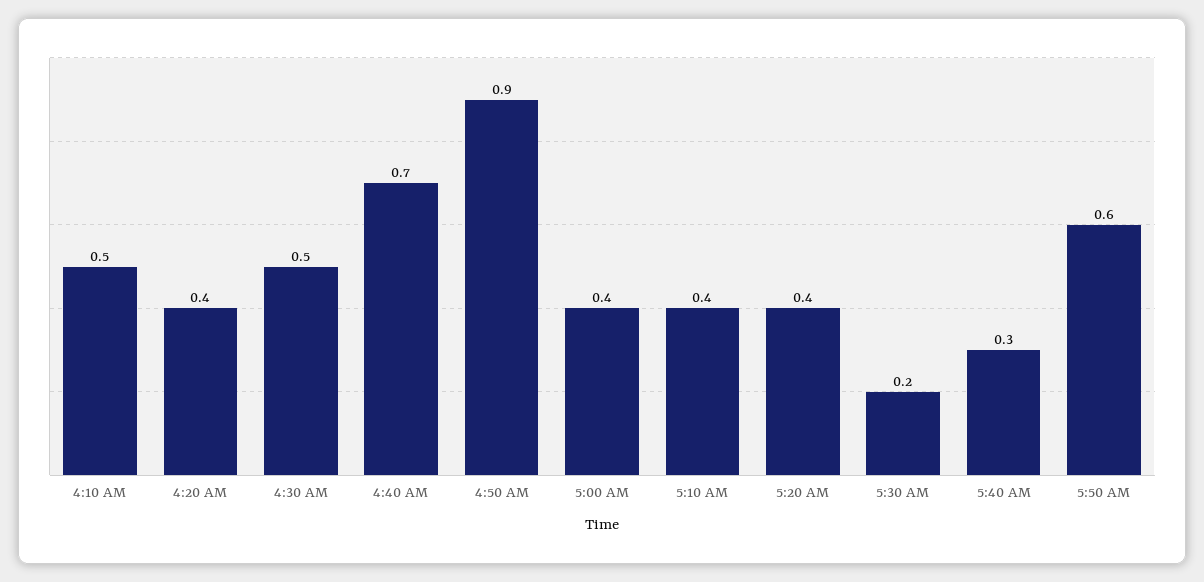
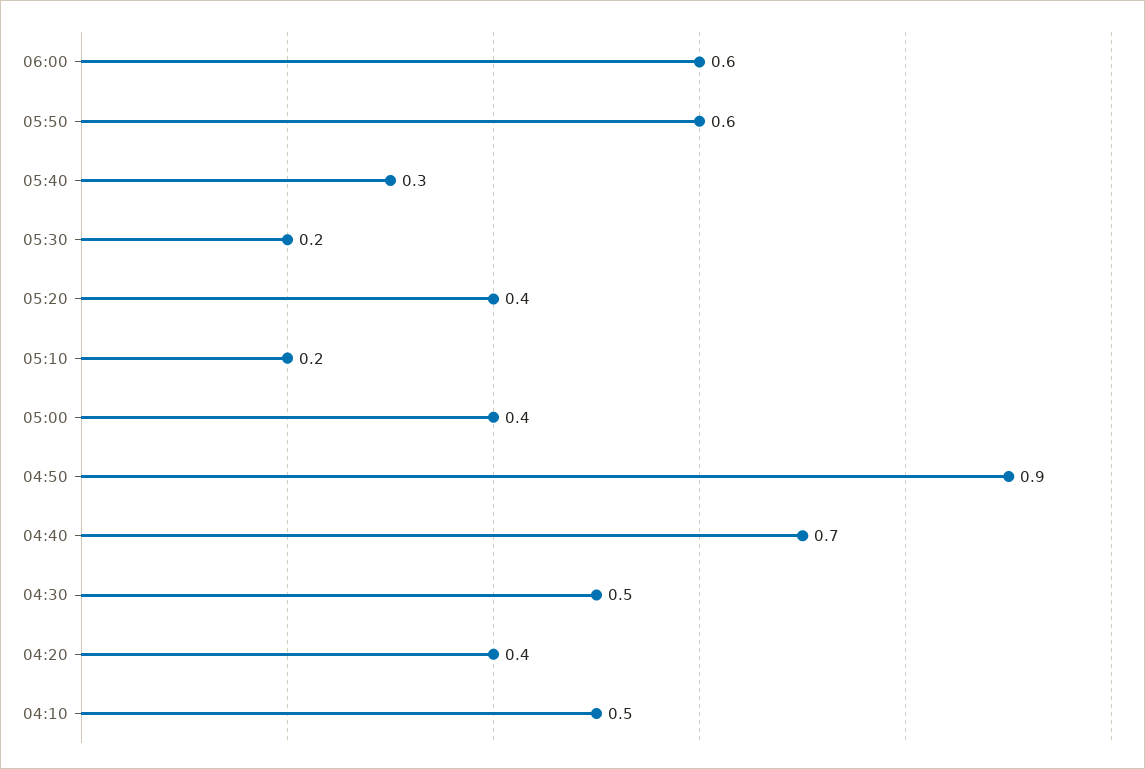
5:10 AM: 0.4 -> 0.2
06:00: none -> 0.6

